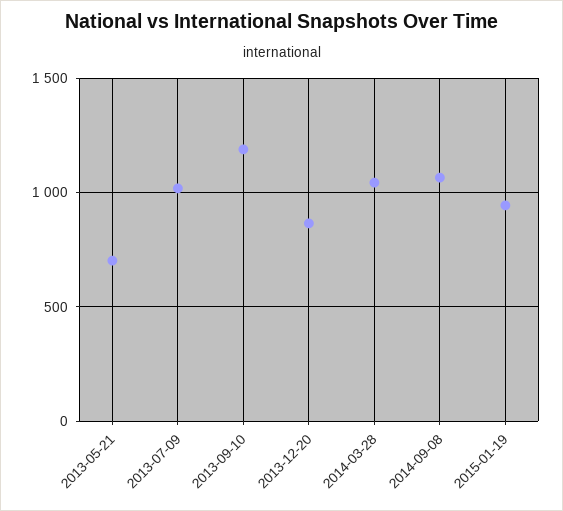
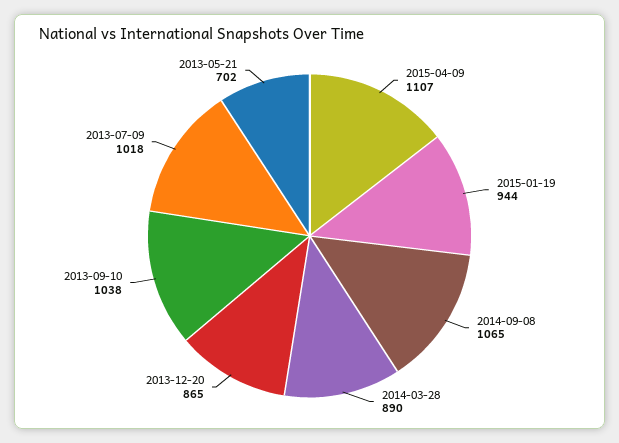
2013-09-10: 1200 -> 1038
2014-03-28: 1050 -> 890
2015-04-09: none -> 1107

